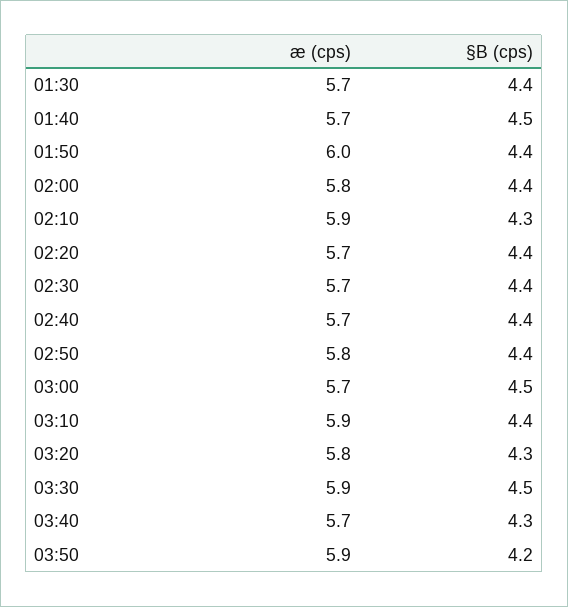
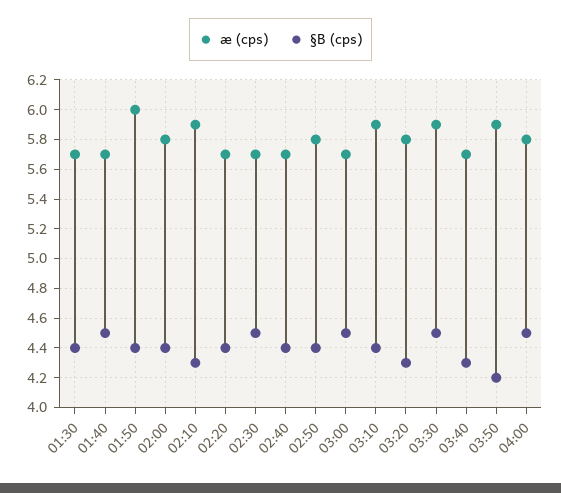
§B (cps), 02:30: 4.4 -> 4.5
æ (cps), 04:00: none -> 5.8
§B (cps), 04:00: none -> 4.5

